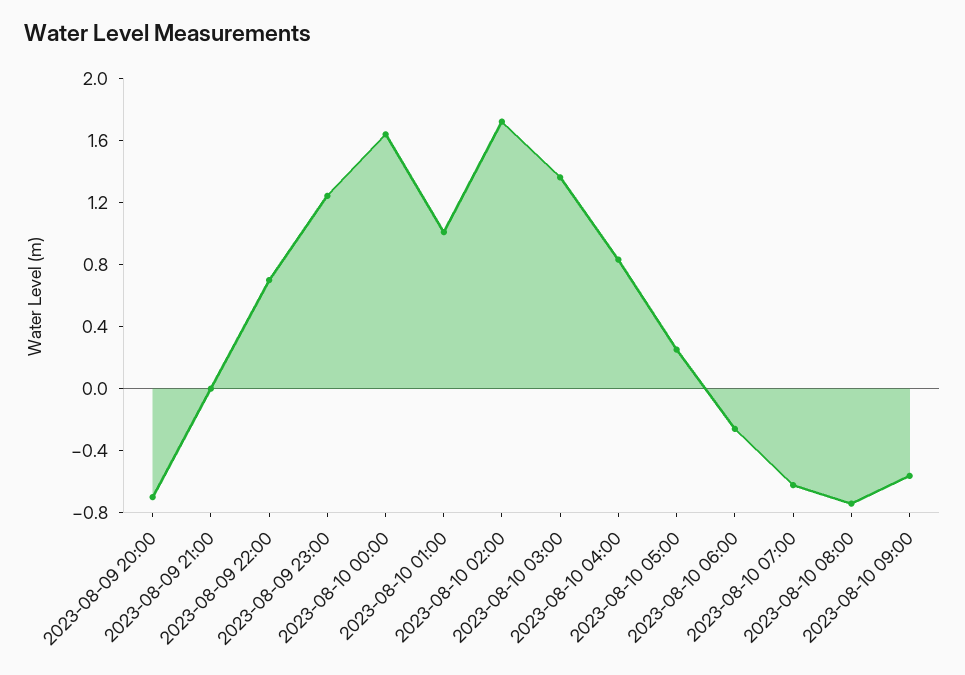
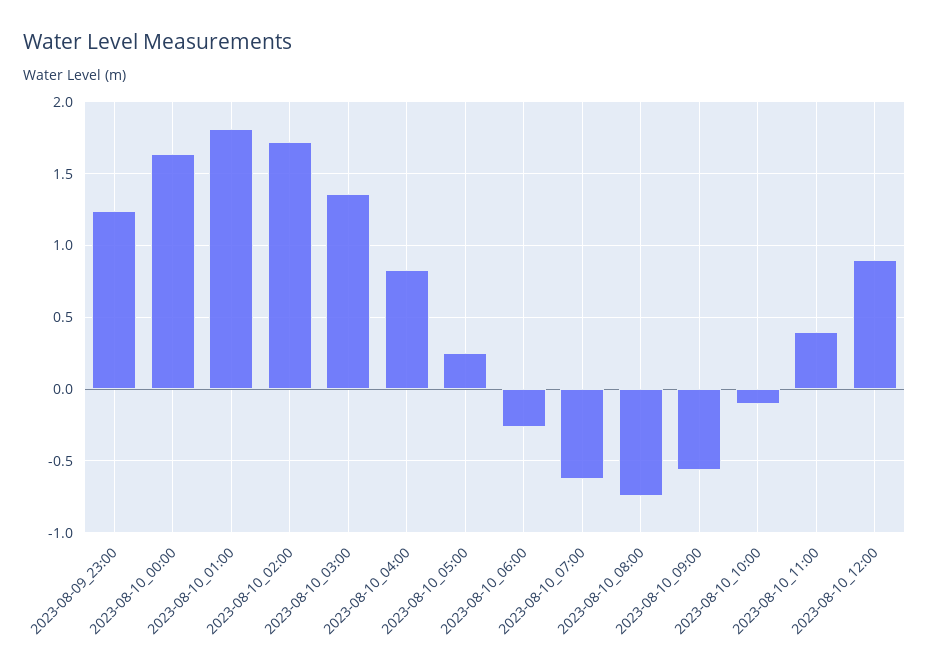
2023-08-09 20:00: -0.7 -> none
2023-08-09 21:00: 0 -> none
2023-08-09 22:00: 0.7 -> none
2023-08-10 01:00: 1 -> 1.8
2023-08-10_10:00: none -> -0.1
2023-08-10_11:00: none -> 0.4
2023-08-10_12:00: none -> 0.9

